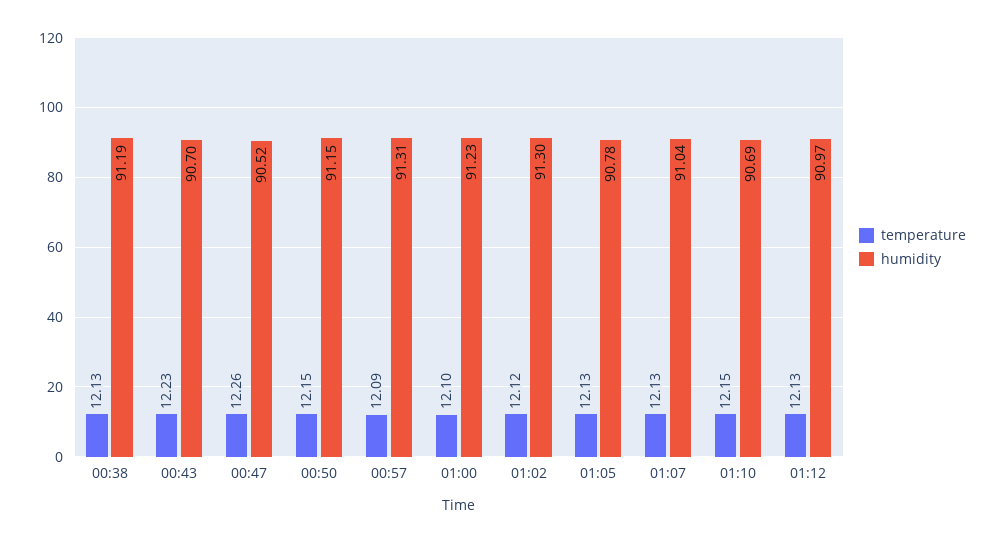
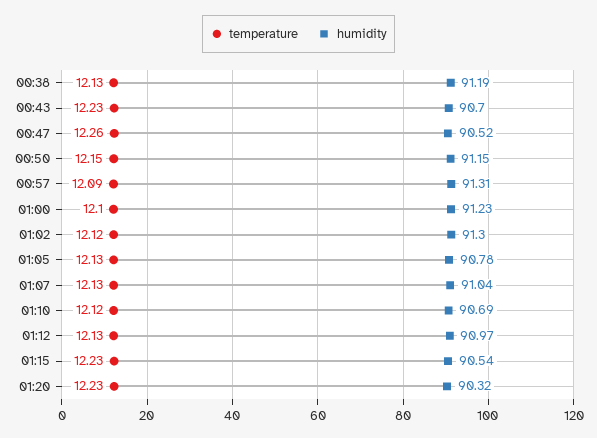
temperature, 01:10: 12.15 -> 12.12
temperature, 01:15: none -> 12.23
humidity, 01:15: none -> 90.54
temperature, 01:20: none -> 12.23
humidity, 01:20: none -> 90.32

